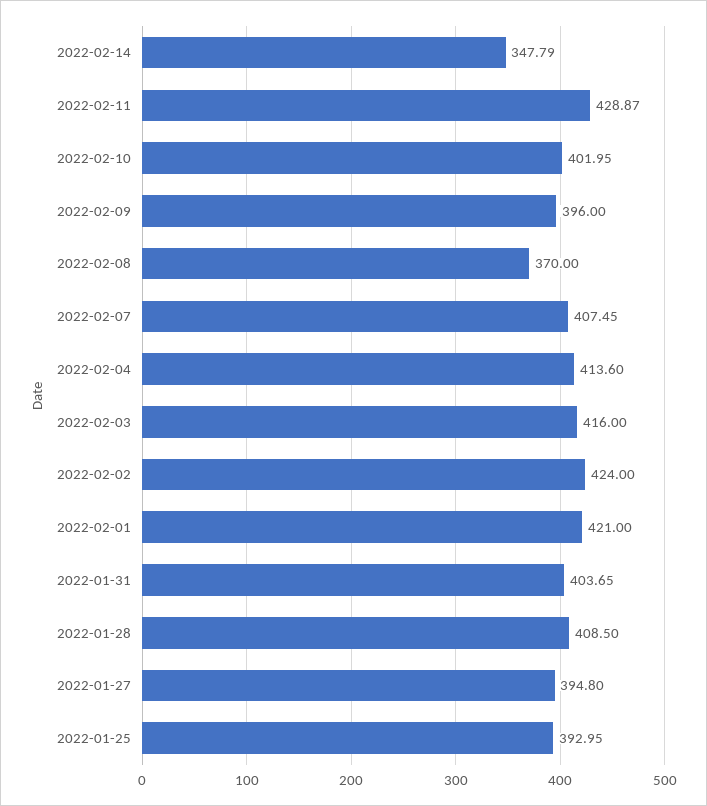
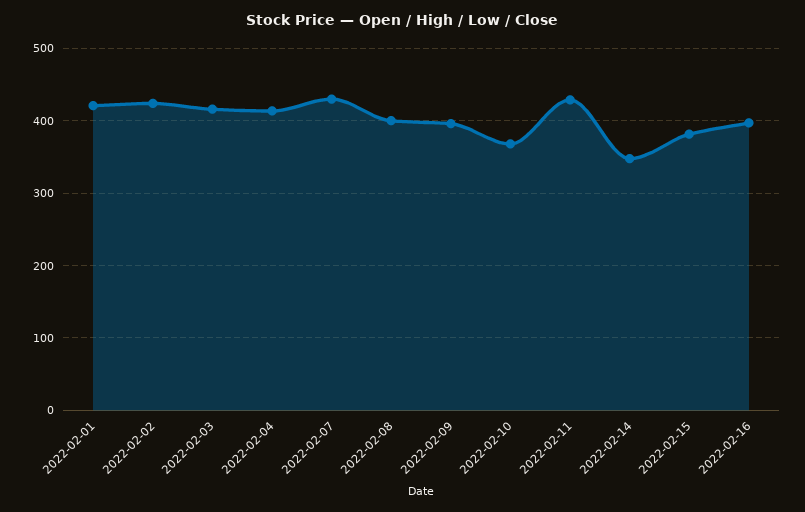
2022-02-10: 401.95 -> 370
2022-02-08: 370 -> 400
2022-02-07: 407.45 -> 430
2022-01-31: 403.65 -> none
2022-01-28: 408.5 -> none
2022-01-27: 394.8 -> none
2022-01-25: 392.95 -> none
2022-02-15: none -> 380
2022-02-16: none -> 400

